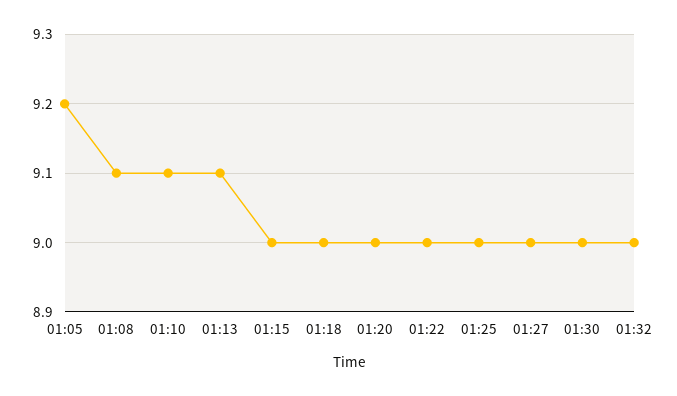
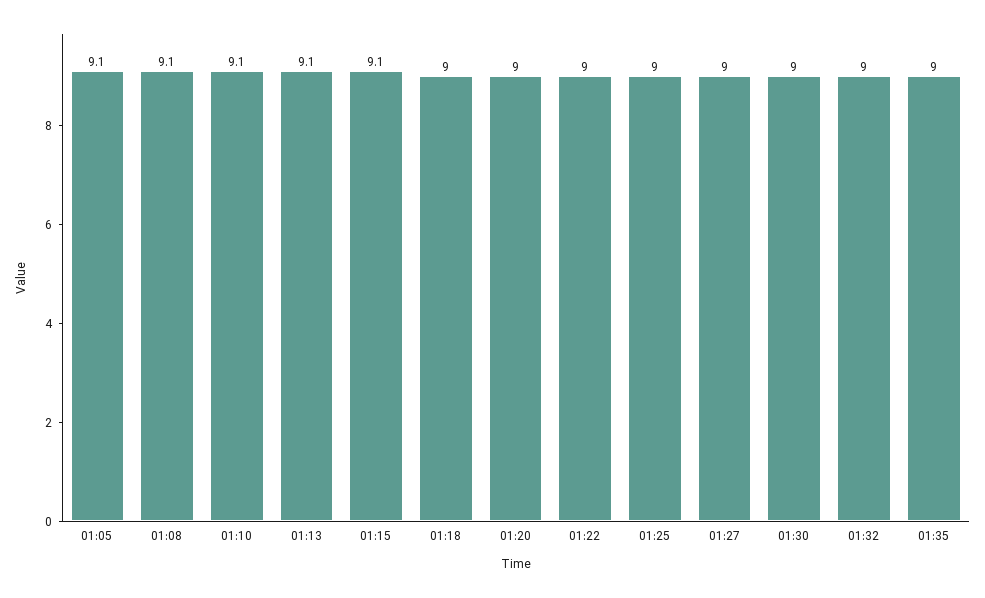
01:05: 9.2 -> 9.1
01:15: 9 -> 9.1
01:35: none -> 9

